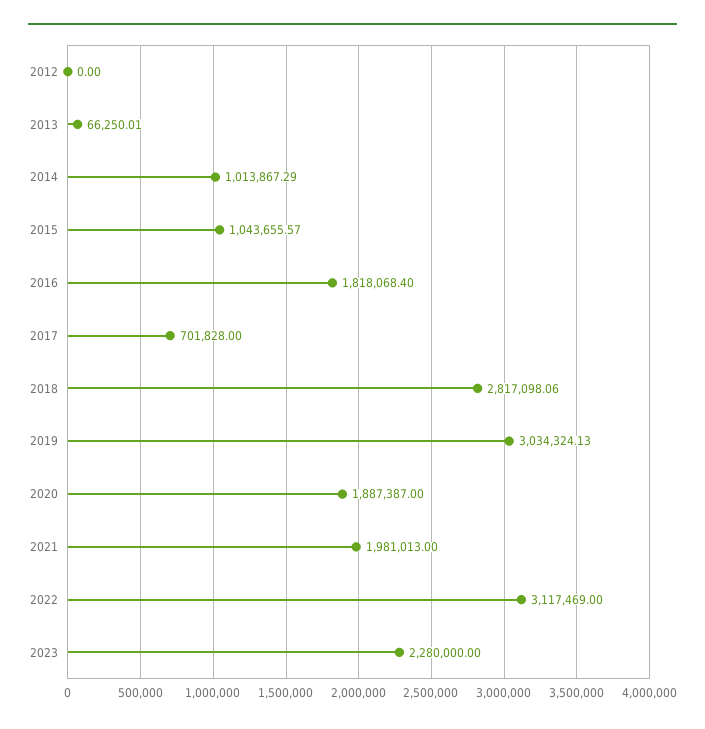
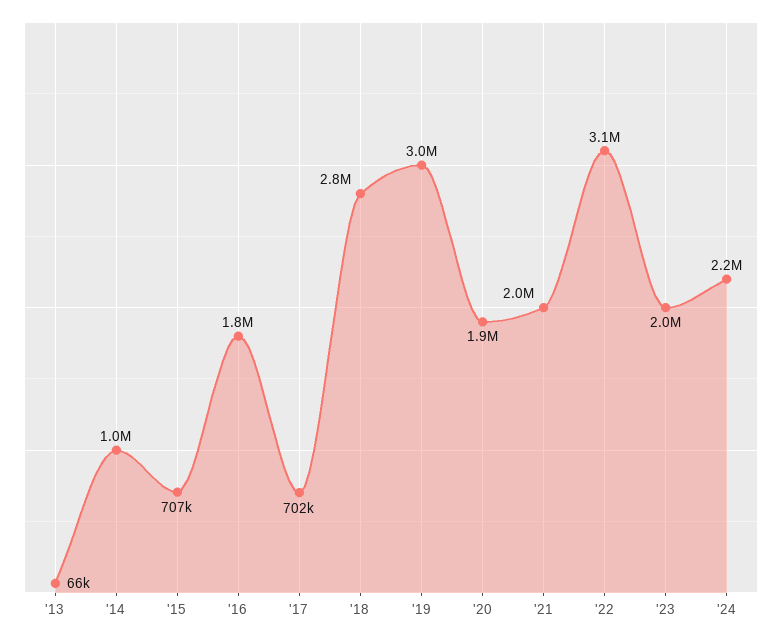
2012: 0 -> none
2015: 1043655.57 -> 707000
2023: 2280000 -> 2000000
'24: none -> 2200000

